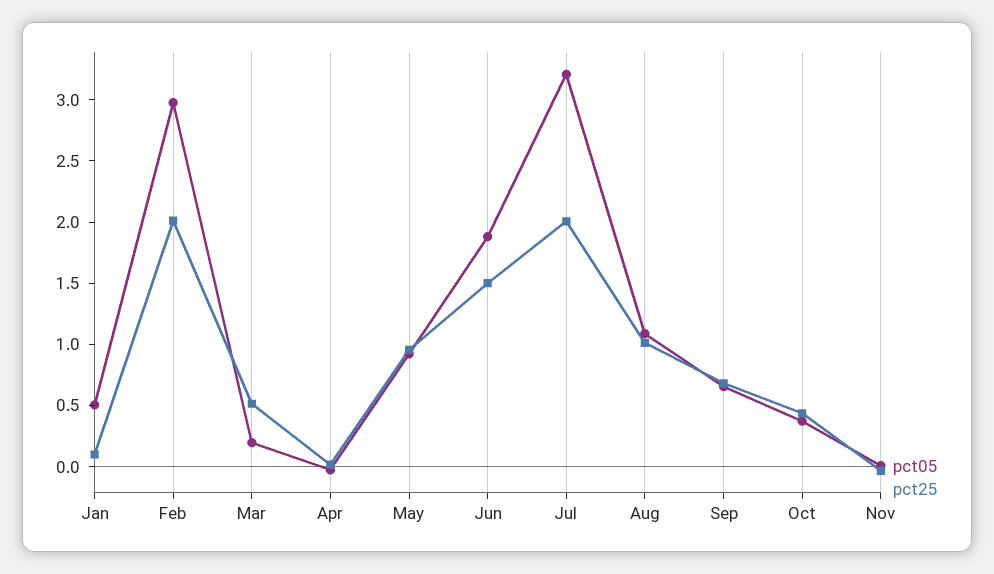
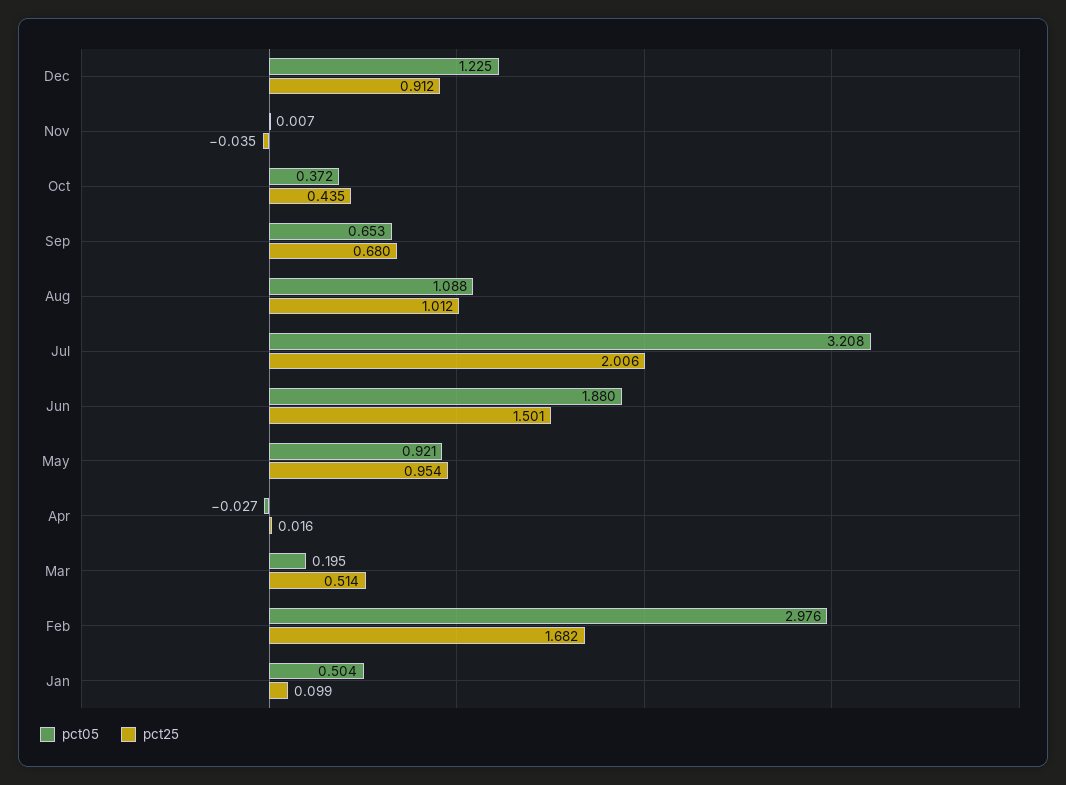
pct25, Feb: 2 -> 1.682
pct05, Dec: none -> 1.225
pct25, Dec: none -> 0.912

